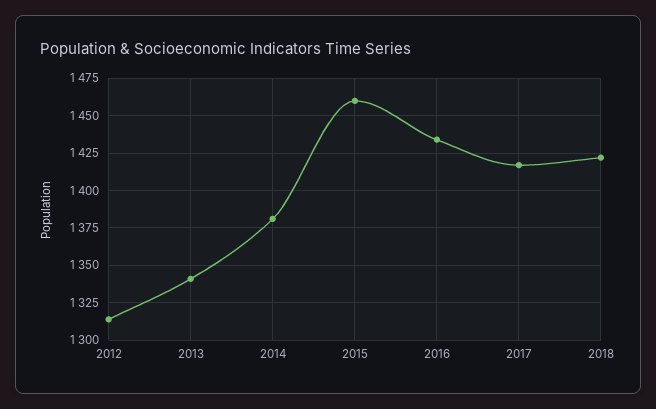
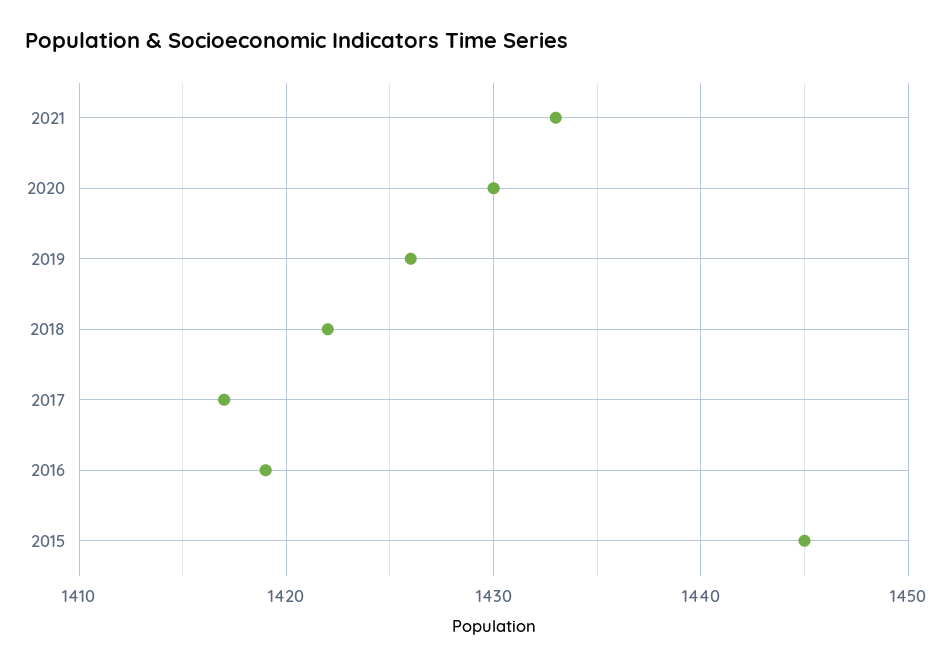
2012: 1315 -> none
2013: 1340 -> none
2014: 1380 -> none
2015: 1460 -> 1445
2016: 1435 -> 1419
2021: none -> 1433
2020: none -> 1430
2019: none -> 1426

